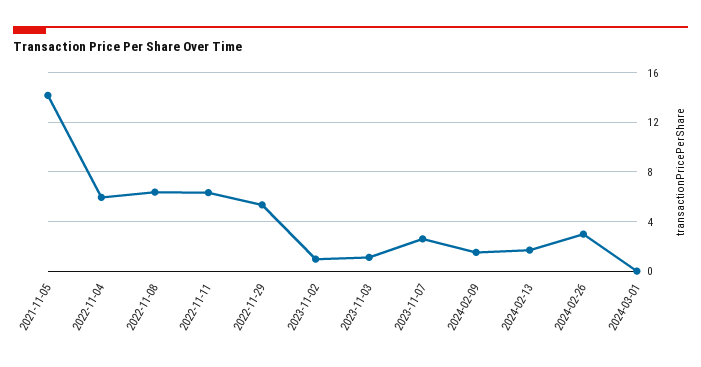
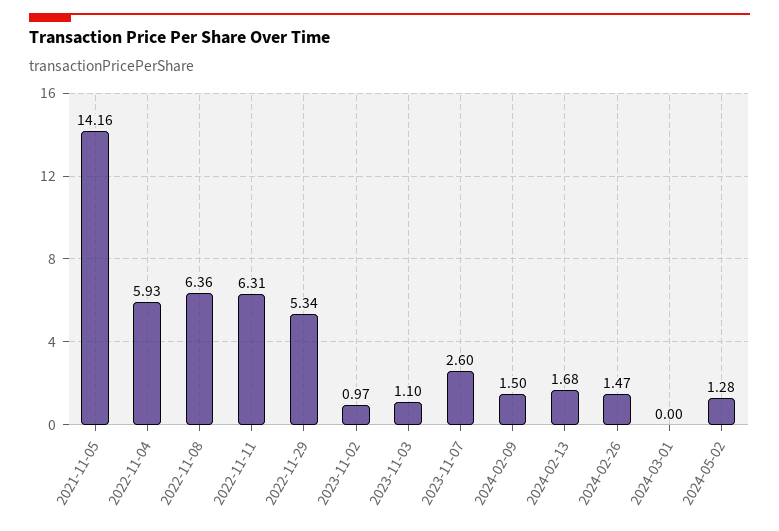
2024-02-26: 3 -> 1.47
2024-05-02: none -> 1.28

